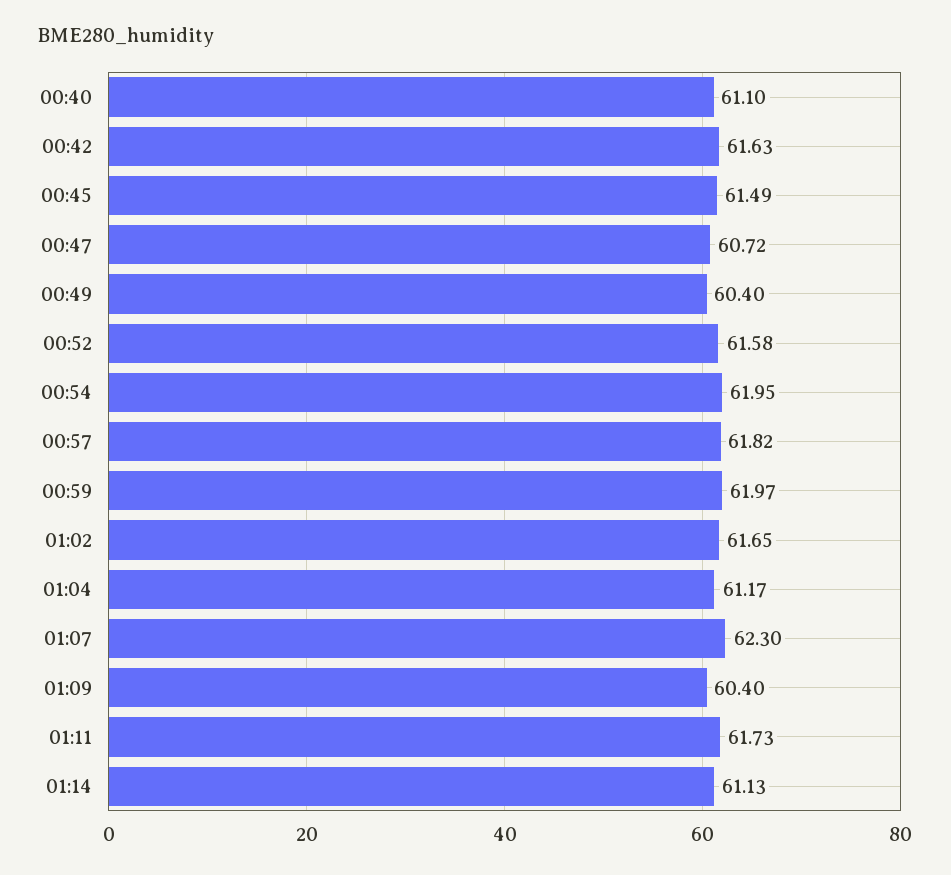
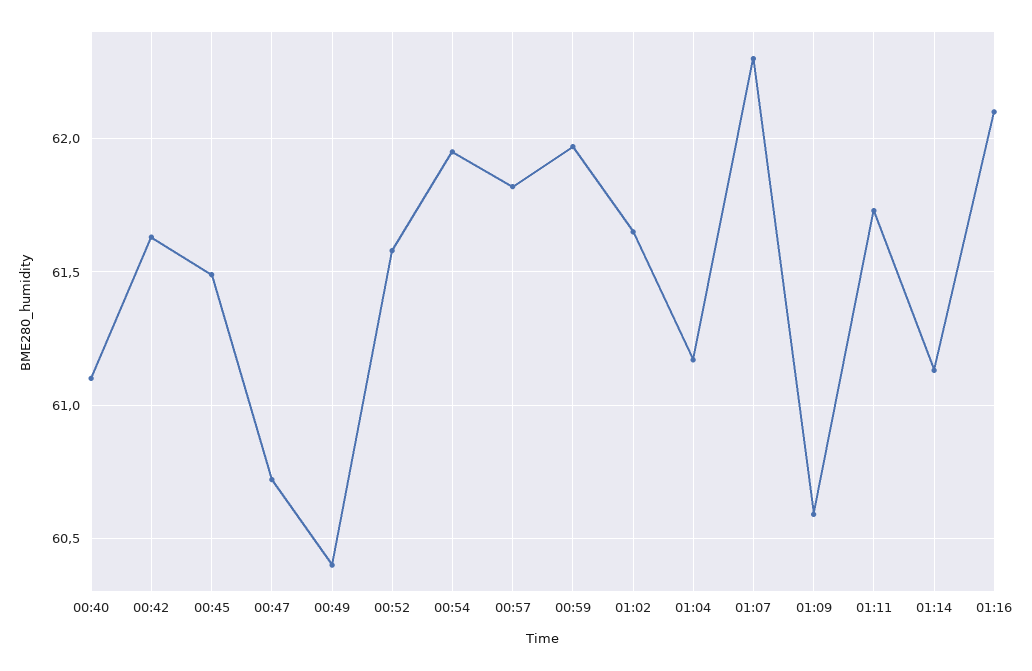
01:09: 60.4 -> 60.6
01:16: none -> 62.1

